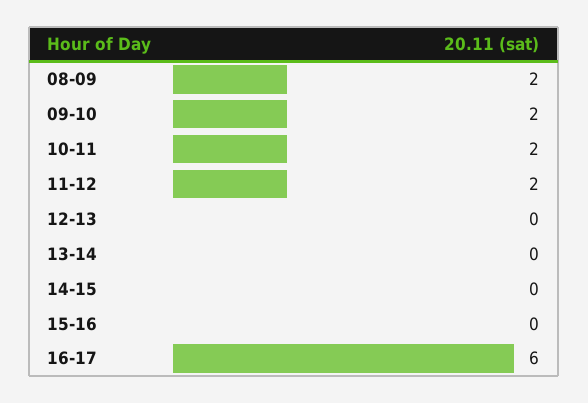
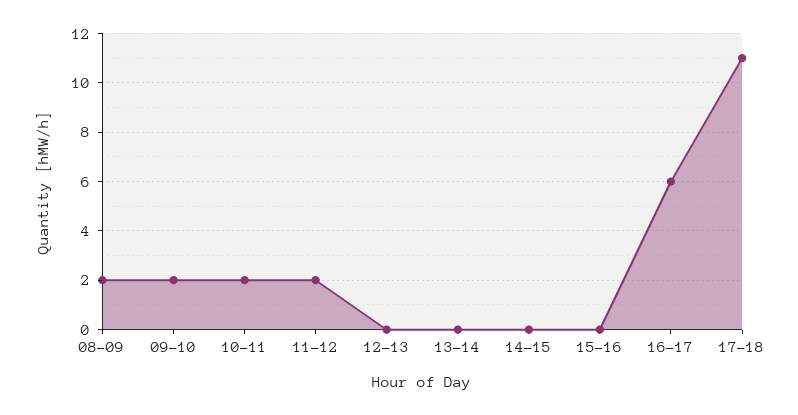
17-18: none -> 11

